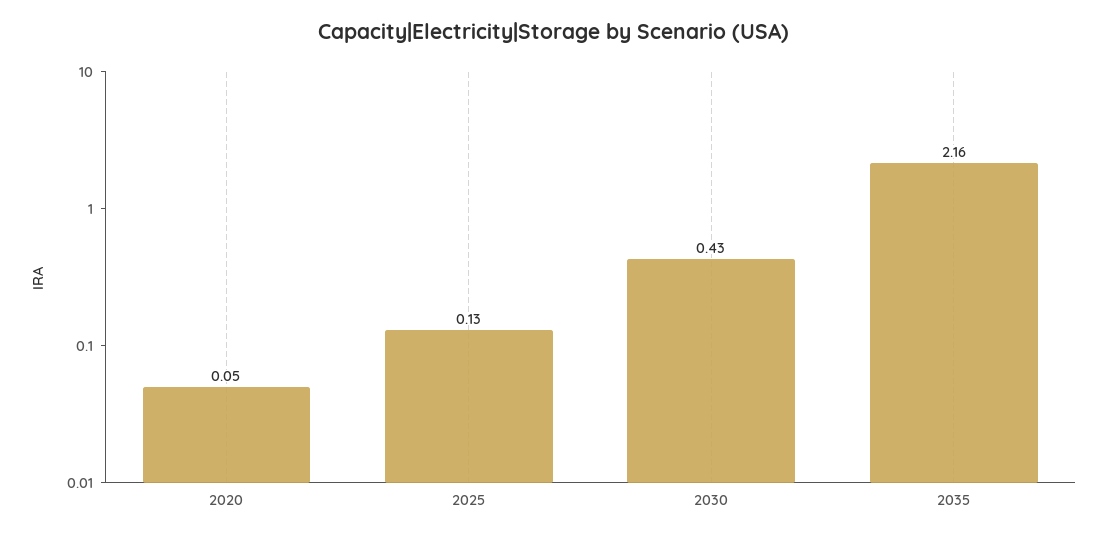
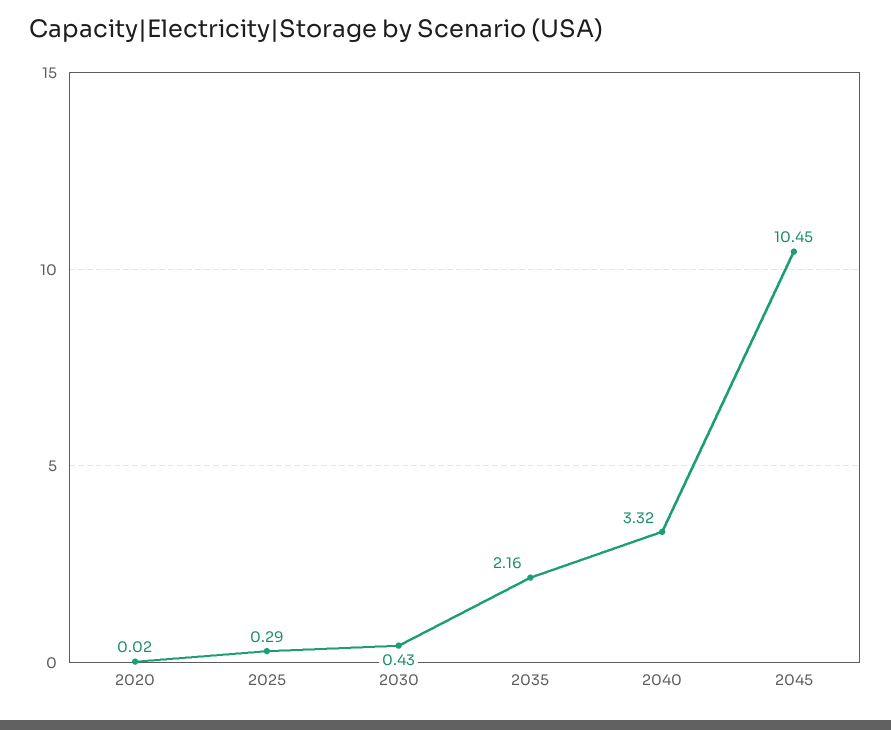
2020: 0.05 -> 0.02
2025: 0.13 -> 0.29
2040: none -> 3.32
2045: none -> 10.45

